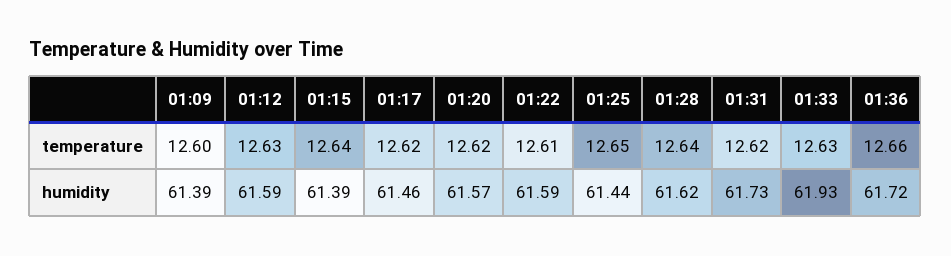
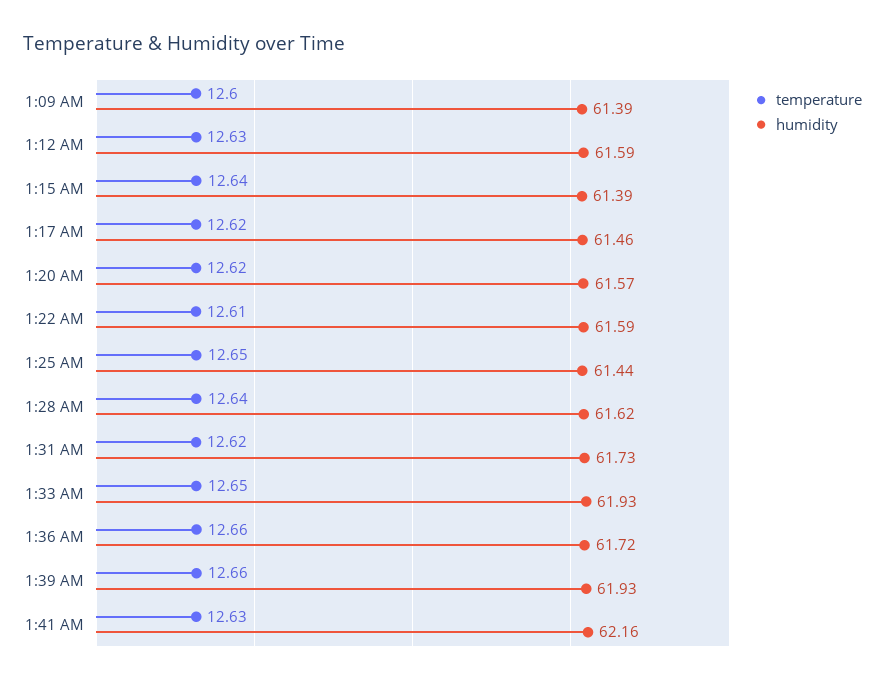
temperature, 01:33: 12.63 -> 12.65
temperature, 1:39 AM: none -> 12.66
humidity, 1:39 AM: none -> 61.93
temperature, 1:41 AM: none -> 12.63
humidity, 1:41 AM: none -> 62.16

